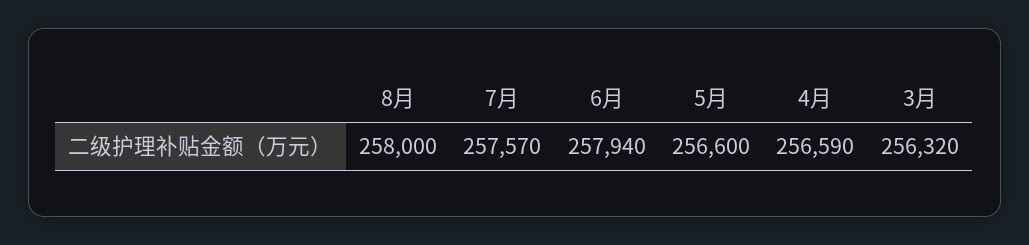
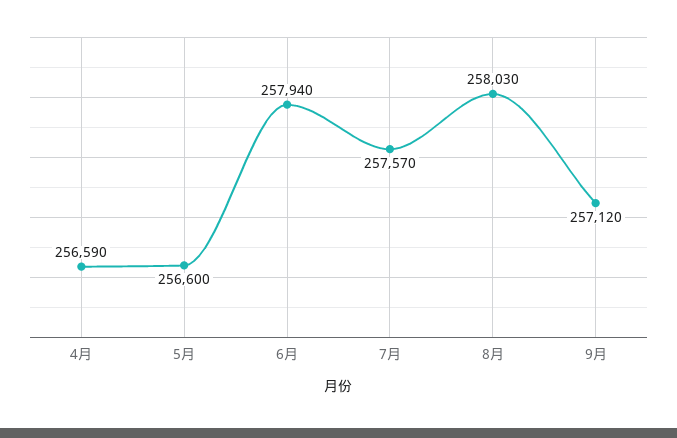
8月: 258000 -> 258030
3月: 256320 -> none
9月: none -> 257120

